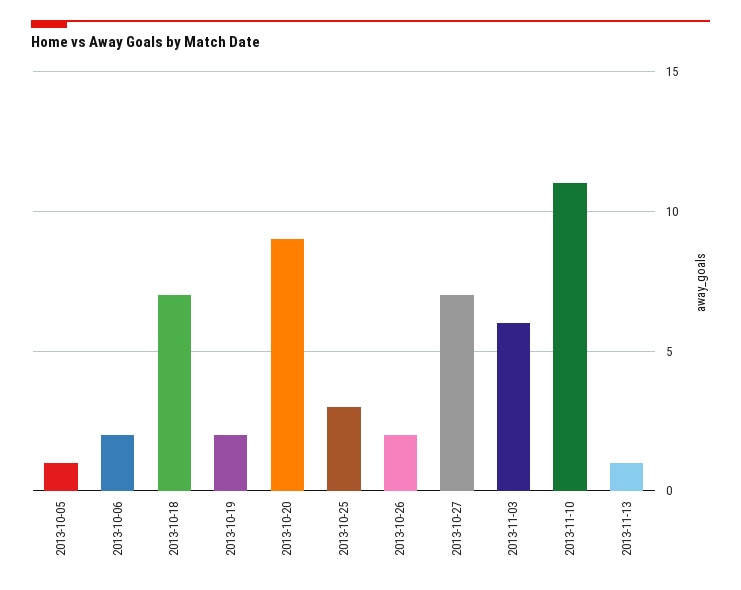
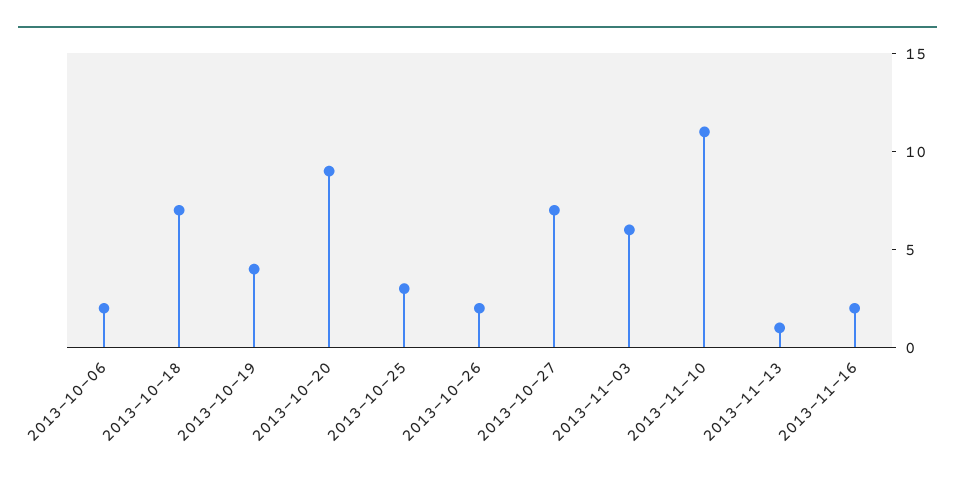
2013-10-05: 1 -> none
2013-10-19: 2 -> 4
2013-11-16: none -> 2

